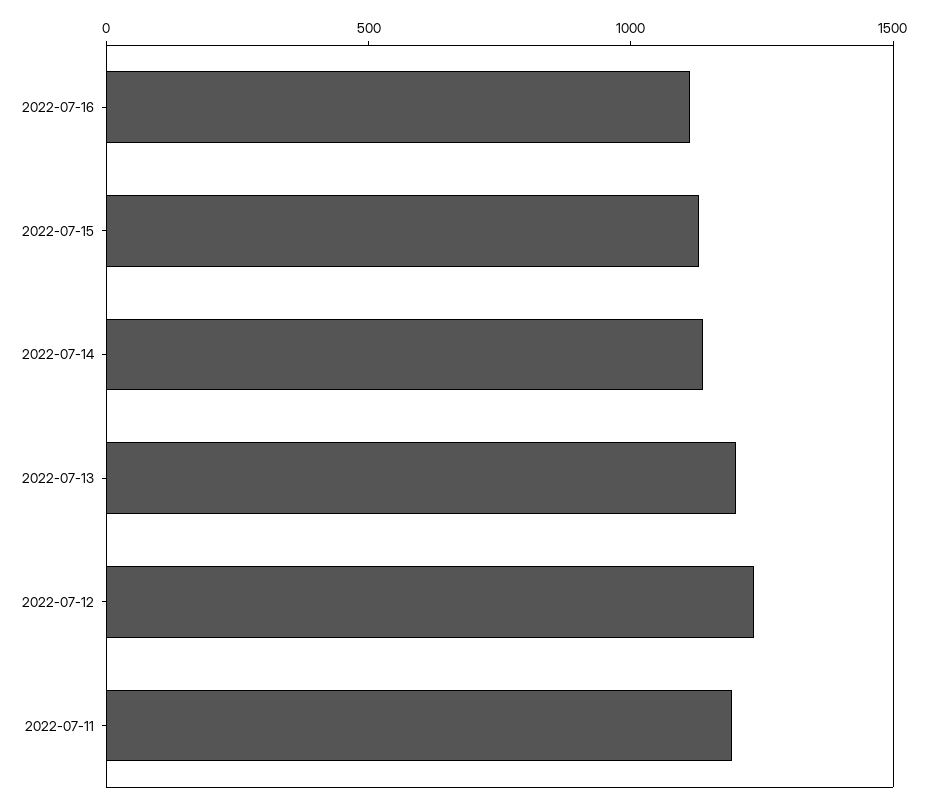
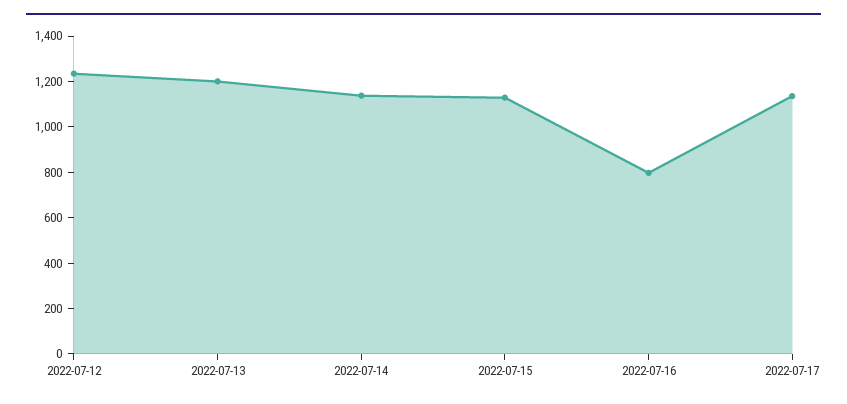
2022-07-16: 1100 -> 800
2022-07-11: 1200 -> none
2022-07-17: none -> 1150

